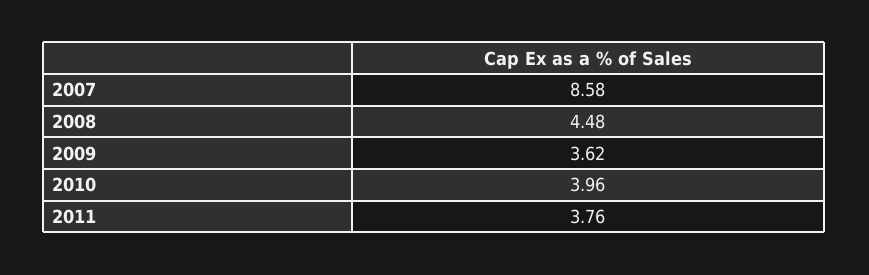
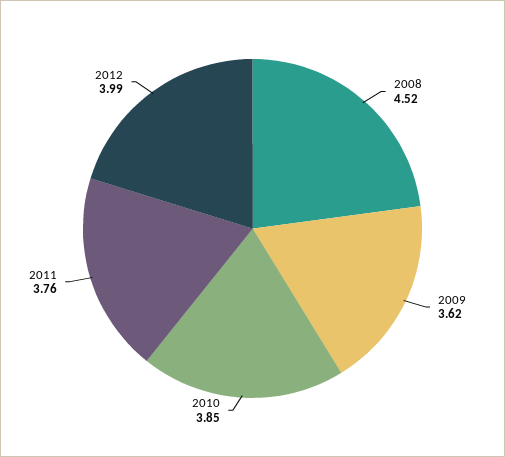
2007: 8.58 -> none
2008: 4.48 -> 4.52
2010: 3.96 -> 3.85
2012: none -> 3.99

